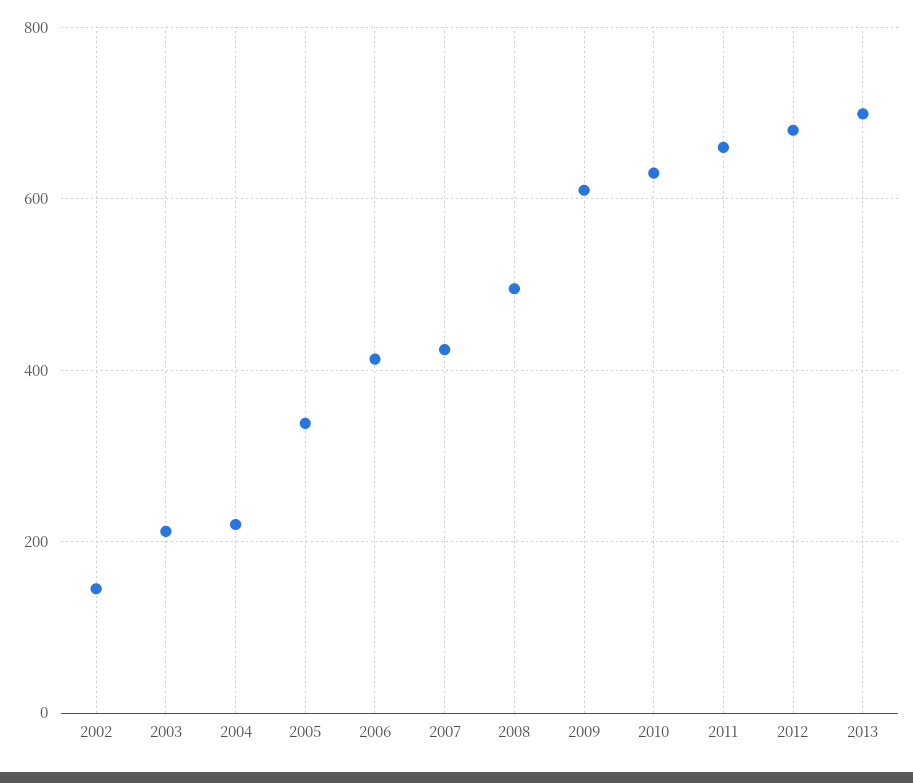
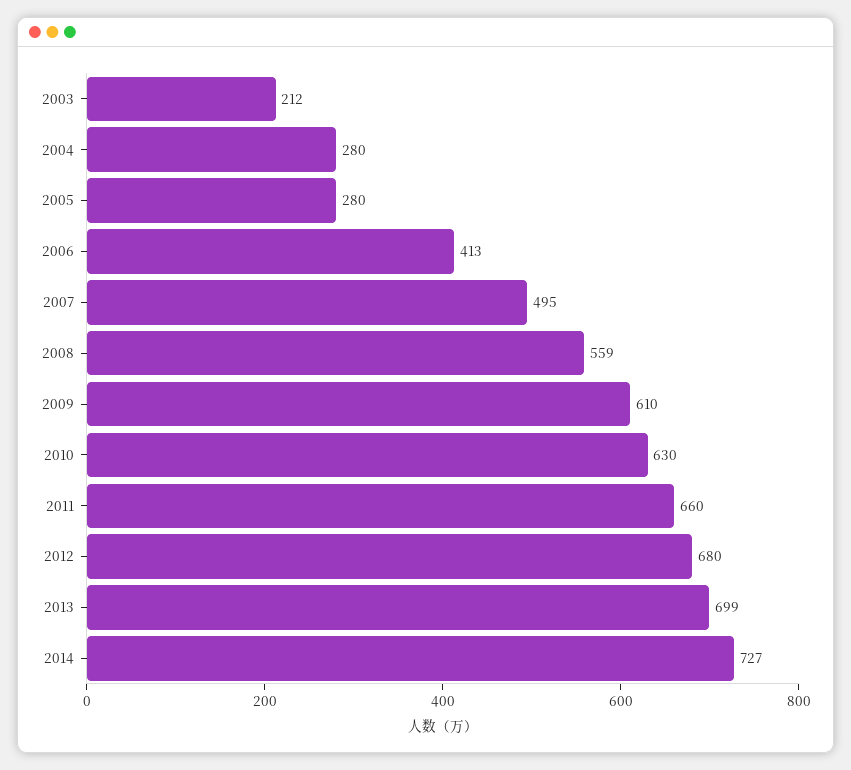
2002: 140 -> none
2004: 220 -> 280
2005: 340 -> 280
2007: 420 -> 495
2008: 500 -> 559
2014: none -> 727

